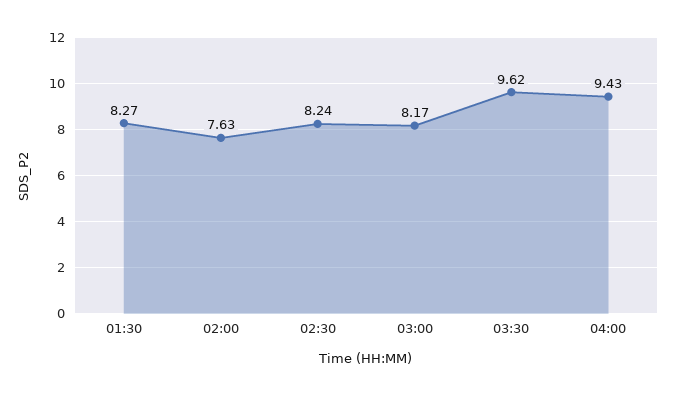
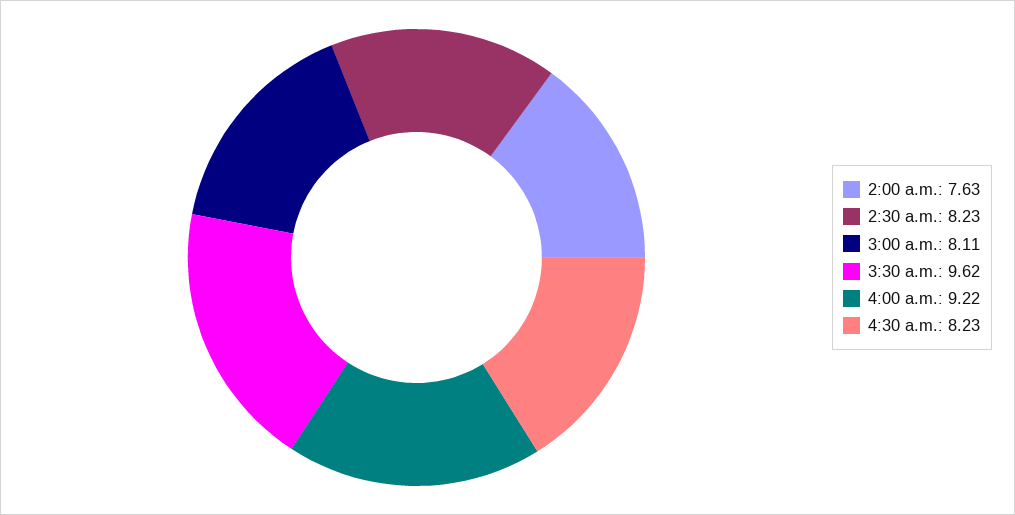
01:30: 8.27 -> none
02:30: 8.24 -> 8.23
03:00: 8.17 -> 8.11
04:00: 9.43 -> 9.22
4:30 a.m.: none -> 8.23

